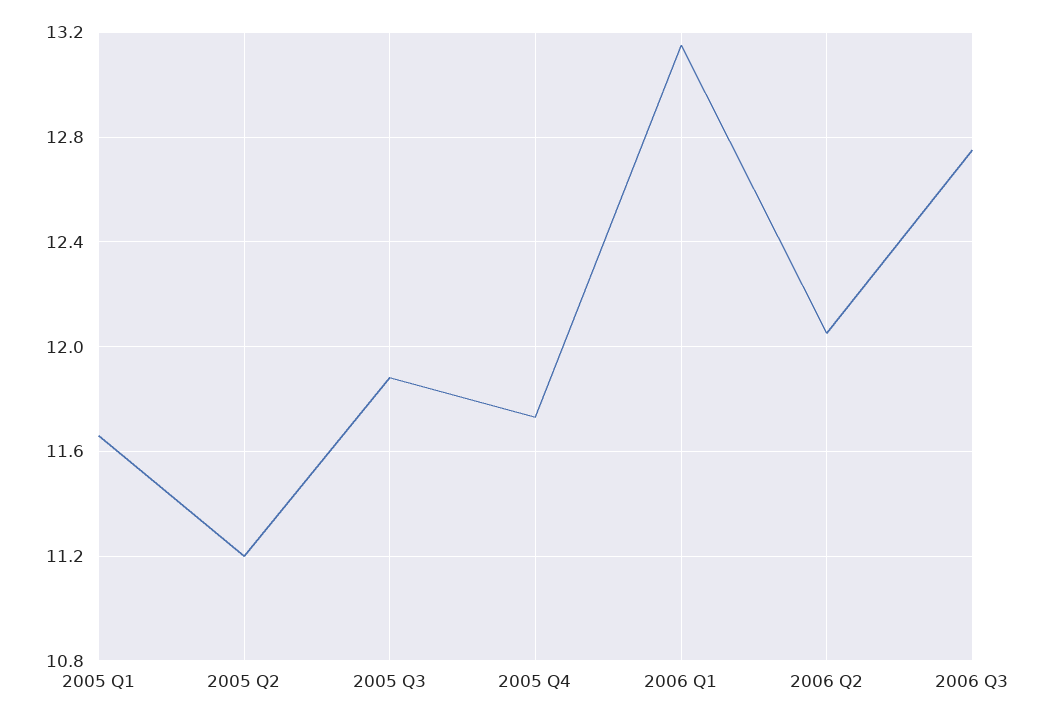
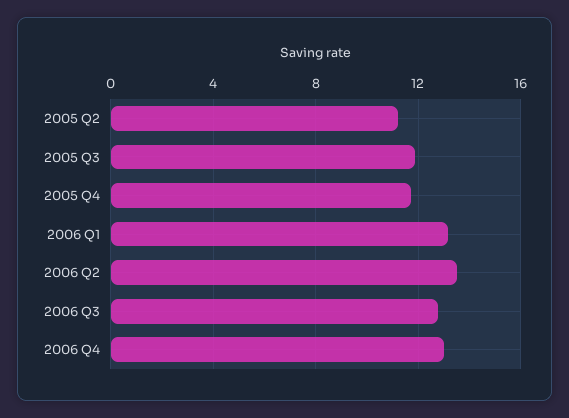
2005 Q1: 11.65 -> none
2006 Q2: 12.05 -> 13.5
2006 Q4: none -> 13

